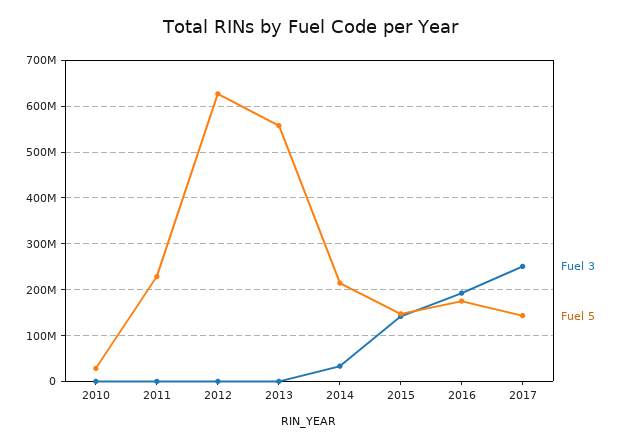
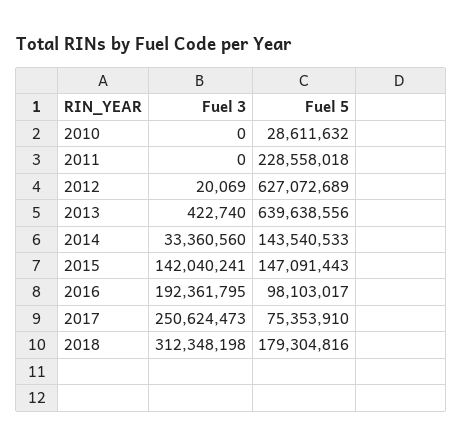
Fuel 5, 2013: 560000000 -> 639638556
Fuel 5, 2014: 220000000 -> 143540533
Fuel 5, 2016: 180000000 -> 98103017
Fuel 5, 2017: 140000000 -> 75353910
Fuel 3, 2018: none -> 312348198
Fuel 5, 2018: none -> 179304816

